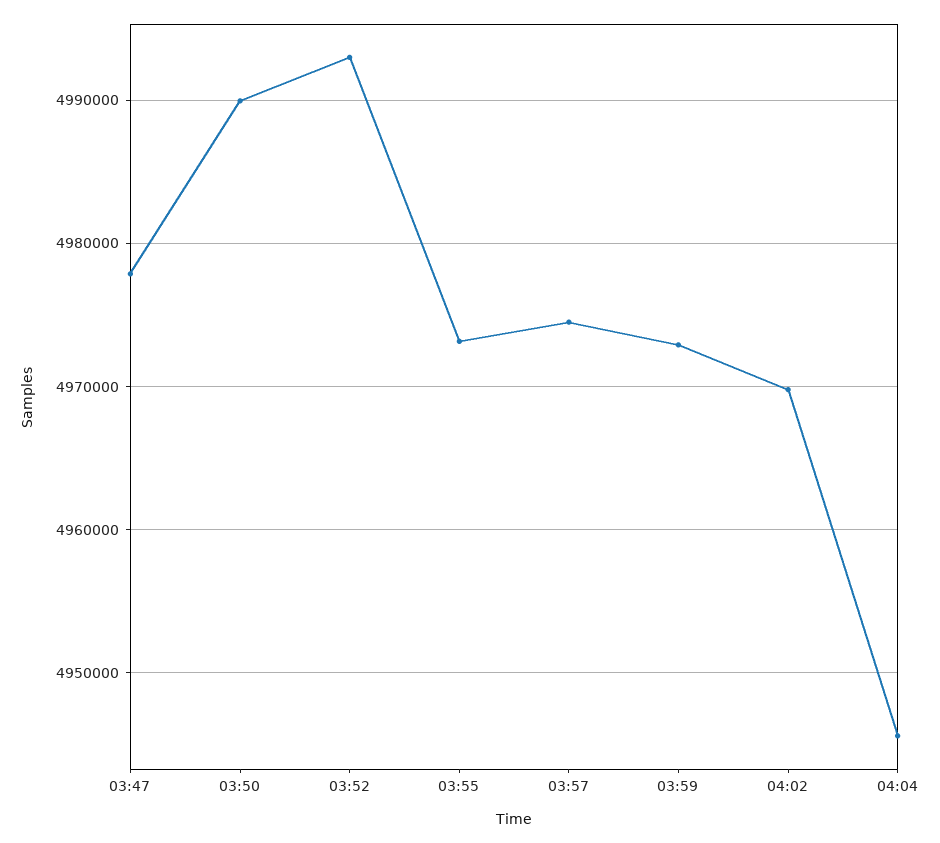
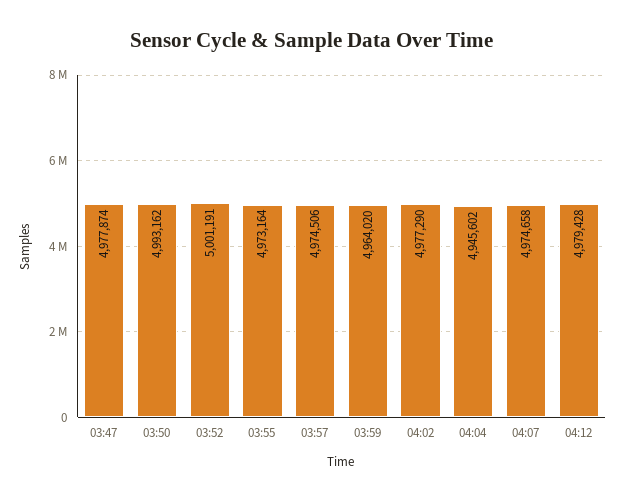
03:50: 4990000 -> 4993162
03:52: 4993000 -> 5001191
03:59: 4973000 -> 4964020
04:02: 4970000 -> 4977290
04:07: none -> 4974658
04:12: none -> 4979428

